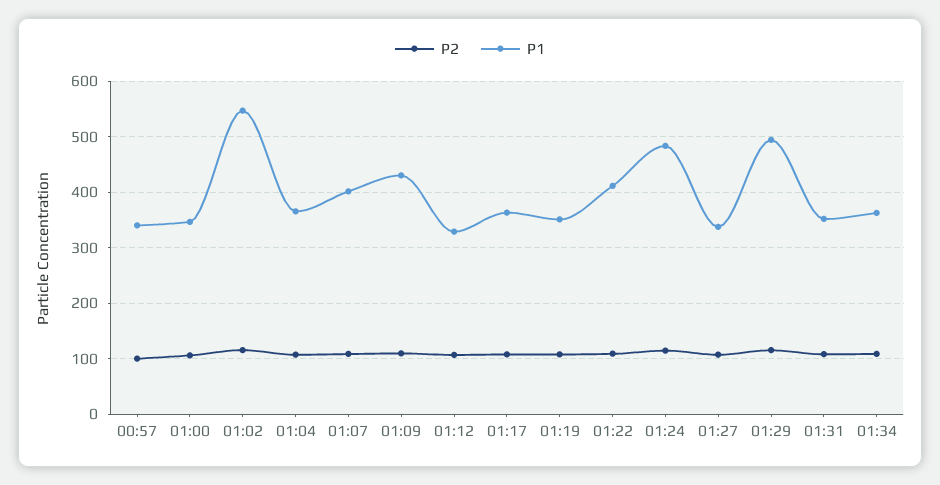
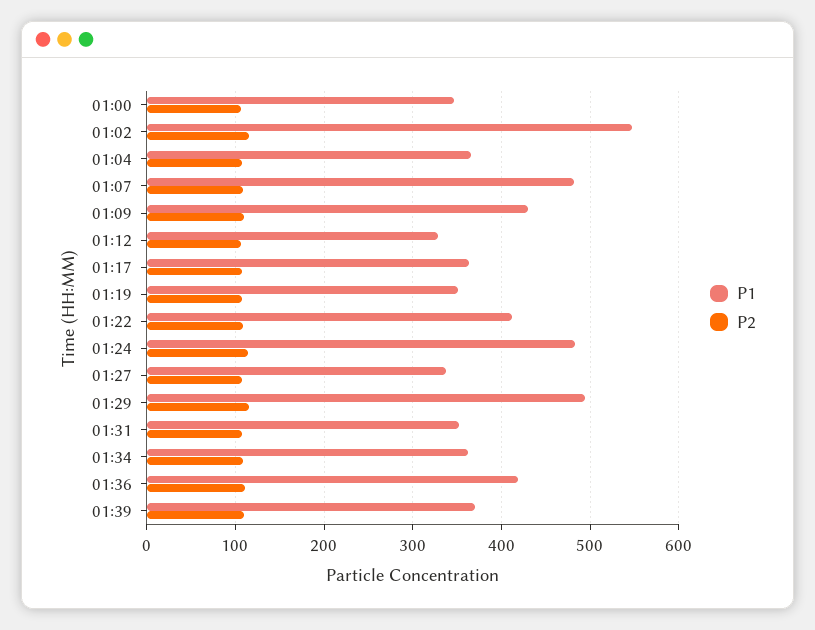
P2, 00:57: 100 -> none
P1, 00:57: 340 -> none
P1, 01:07: 400 -> 480
P1, 01:36: none -> 420
P2, 01:36: none -> 110
P1, 01:39: none -> 370
P2, 01:39: none -> 110

